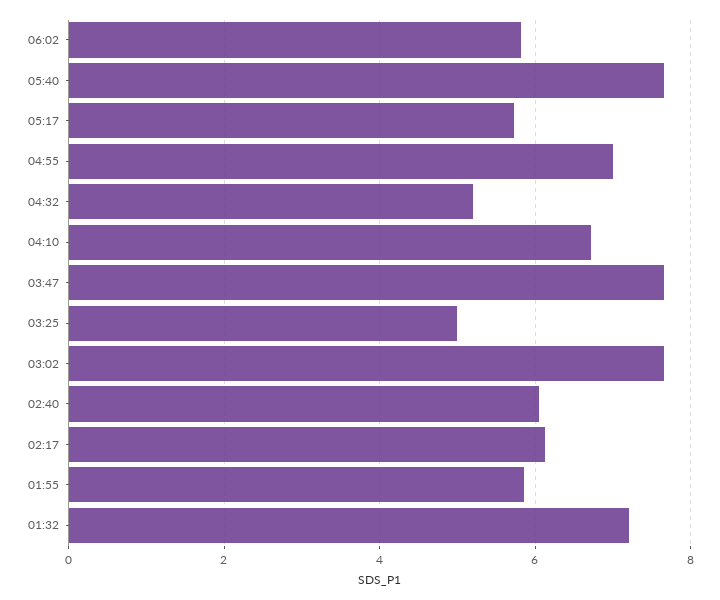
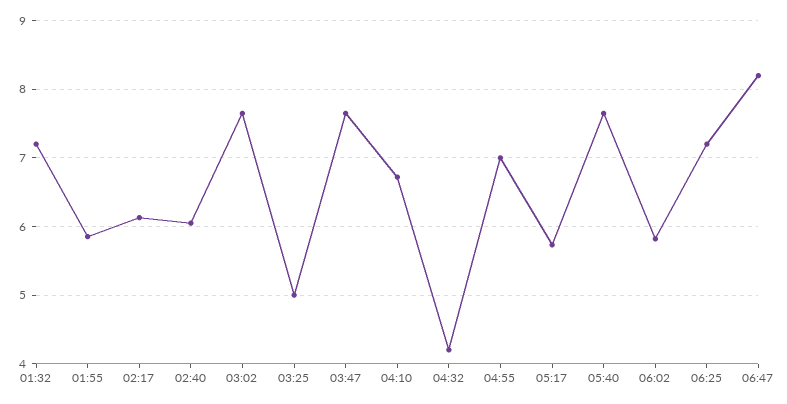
04:32: 5.2 -> 4.2
06:25: none -> 7.2
06:47: none -> 8.2

